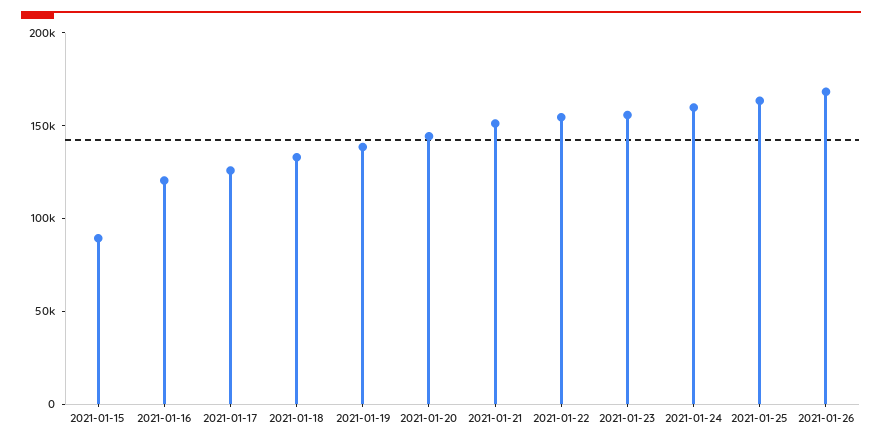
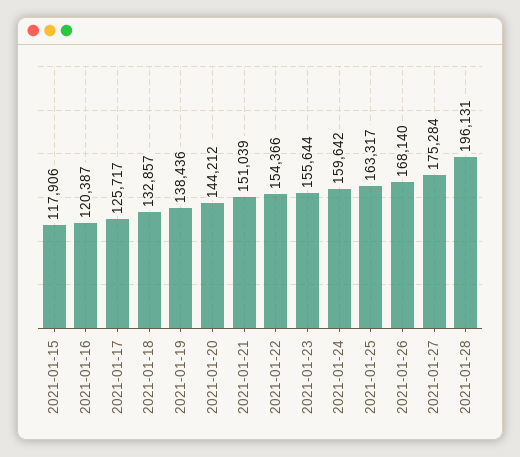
2021-01-15: 90000 -> 117906
2021-01-27: none -> 175284
2021-01-28: none -> 196131

